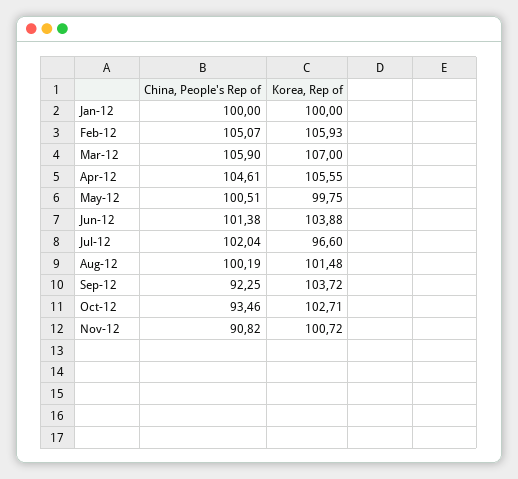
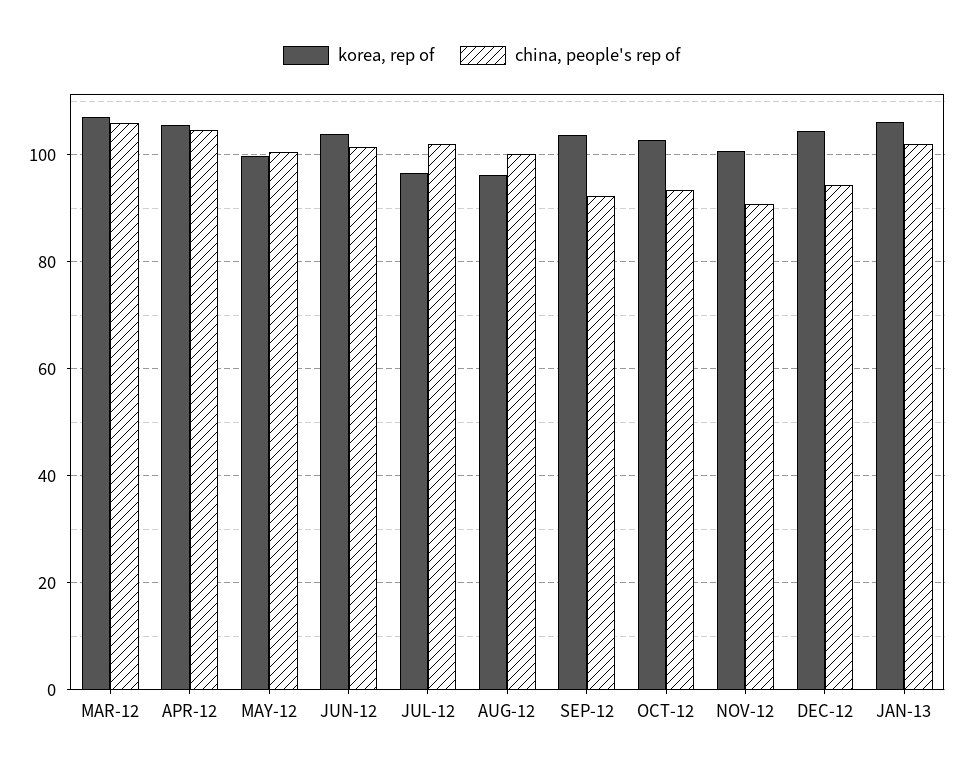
China, People's Rep of, Jan-12: 100 -> none
Korea, Rep of, Jan-12: 100 -> none
China, People's Rep of, Feb-12: 105.07 -> none
Korea, Rep of, Feb-12: 105.93 -> none
Korea, Rep of, Aug-12: 101.48 -> 96
Korea, Rep of, DEC-12: none -> 104
China, People's Rep of, DEC-12: none -> 94
Korea, Rep of, JAN-13: none -> 106
China, People's Rep of, JAN-13: none -> 102

